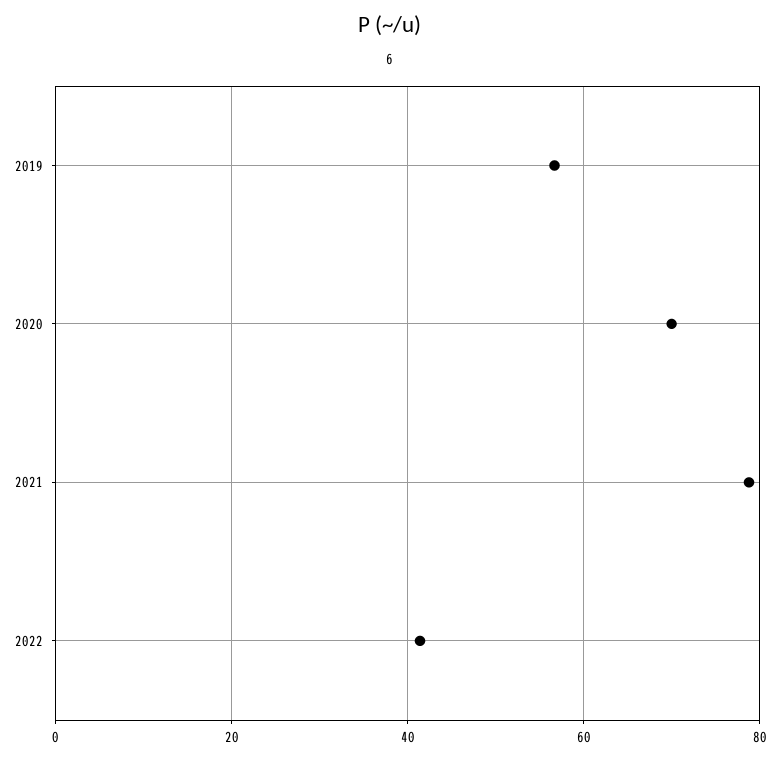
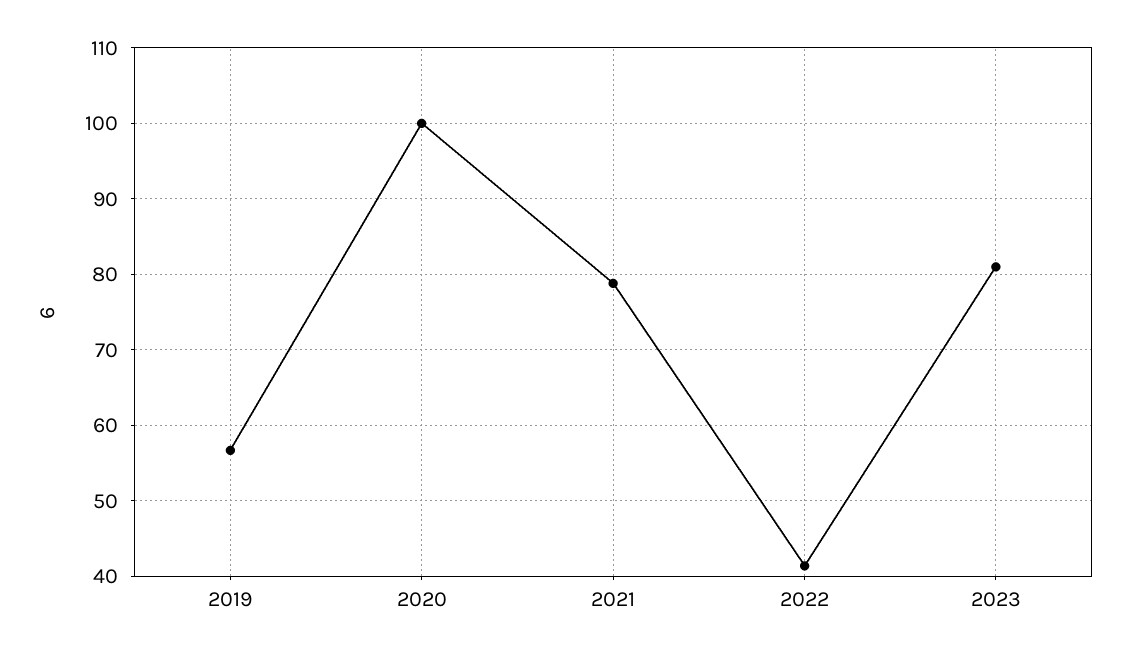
2020: 70 -> 100
2023: none -> 81

